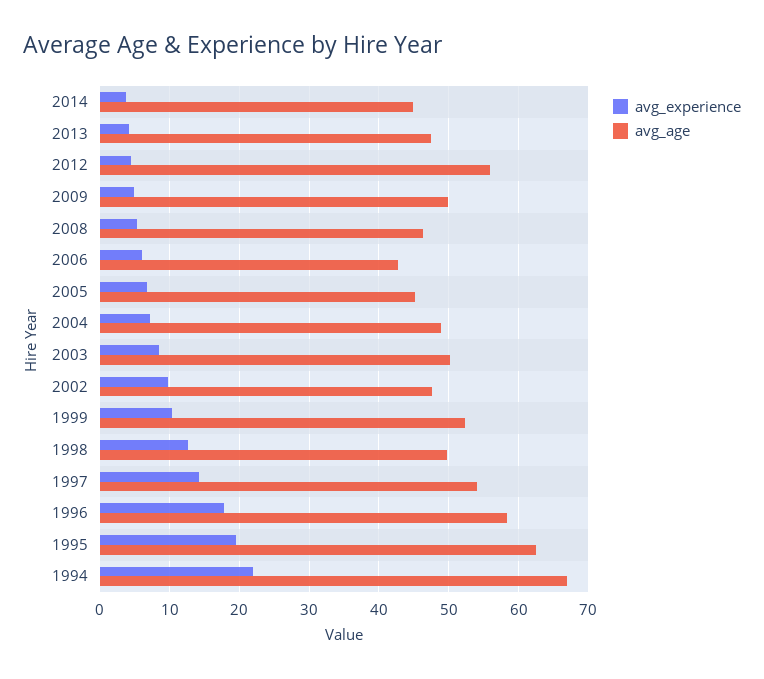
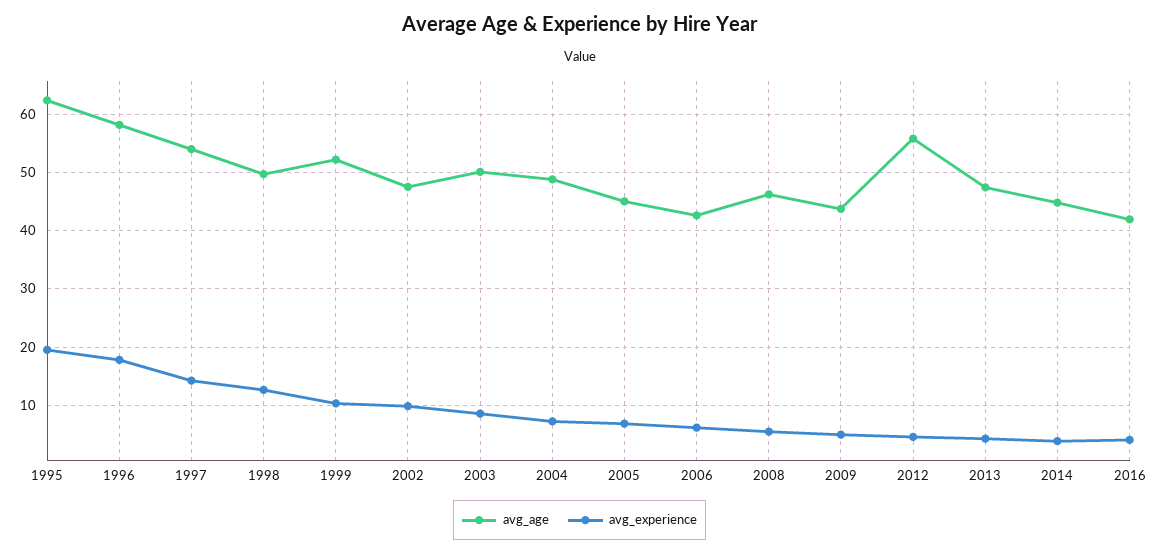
avg_age, 2009: 50 -> 44
avg_experience, 1994: 22 -> none
avg_age, 1994: 67 -> none
avg_age, 2016: none -> 42
avg_experience, 2016: none -> 4

